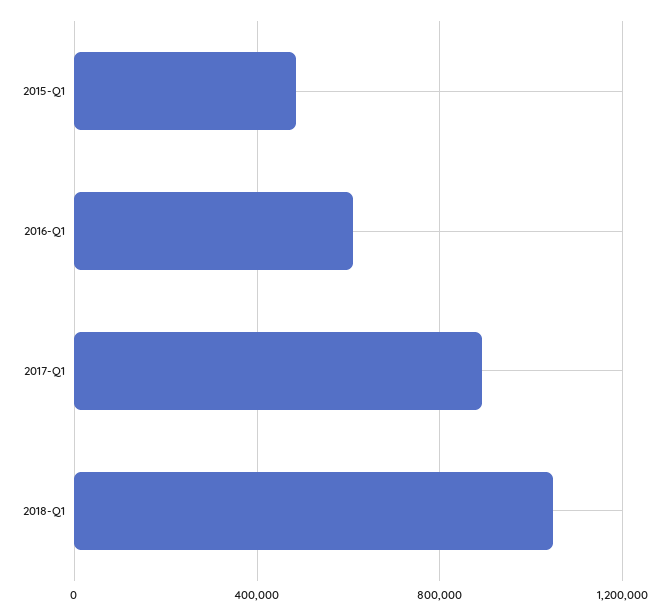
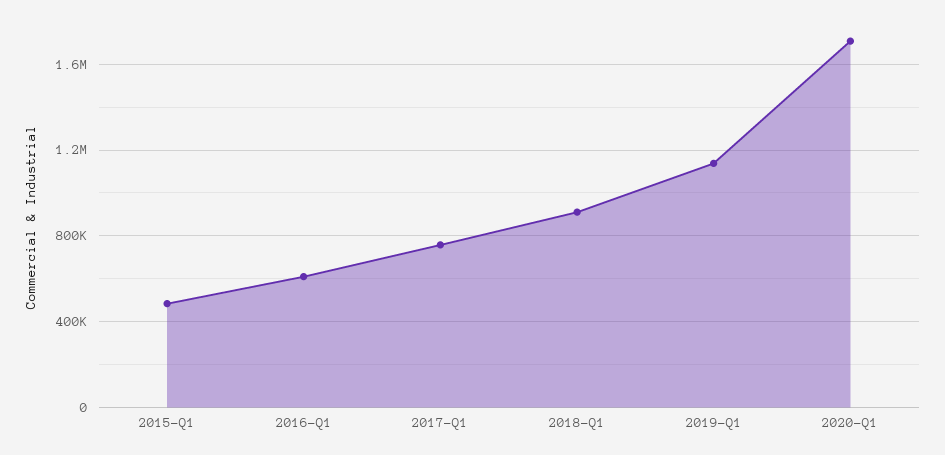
2017-Q1: 900000 -> 750000
2018-Q1: 1050000 -> 900000
2019-Q1: none -> 1150000
2020-Q1: none -> 1700000

